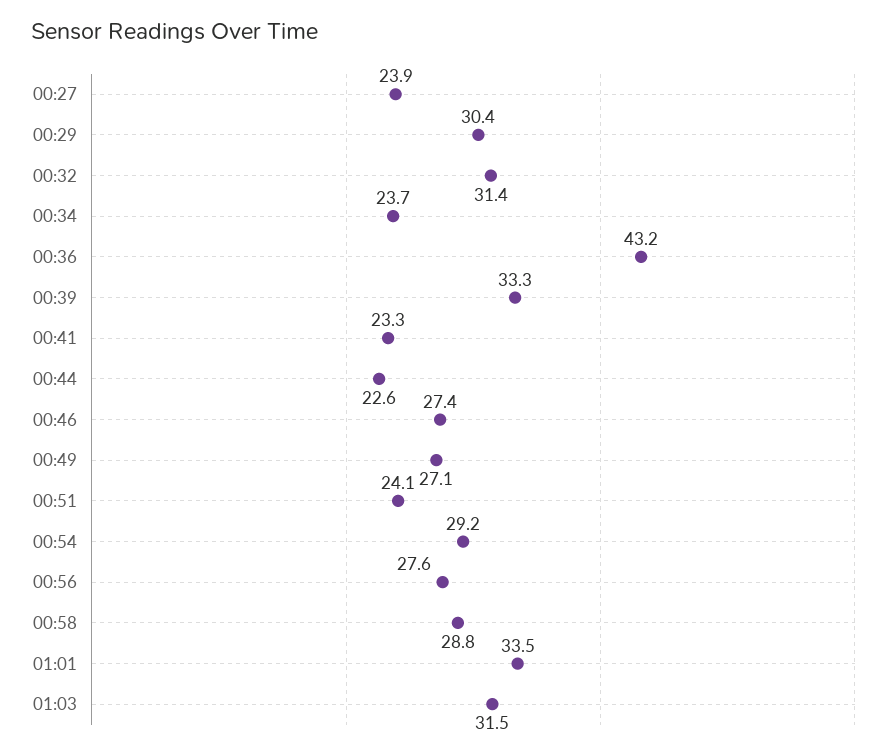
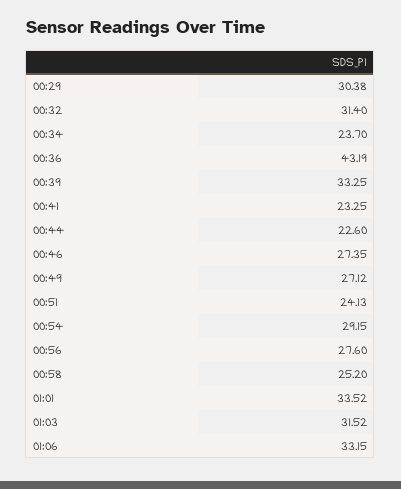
00:27: 23.9 -> none
00:58: 28.8 -> 25.2
01:06: none -> 33.15

